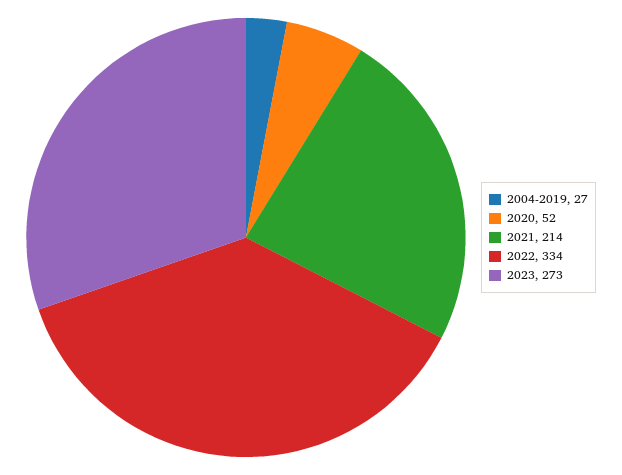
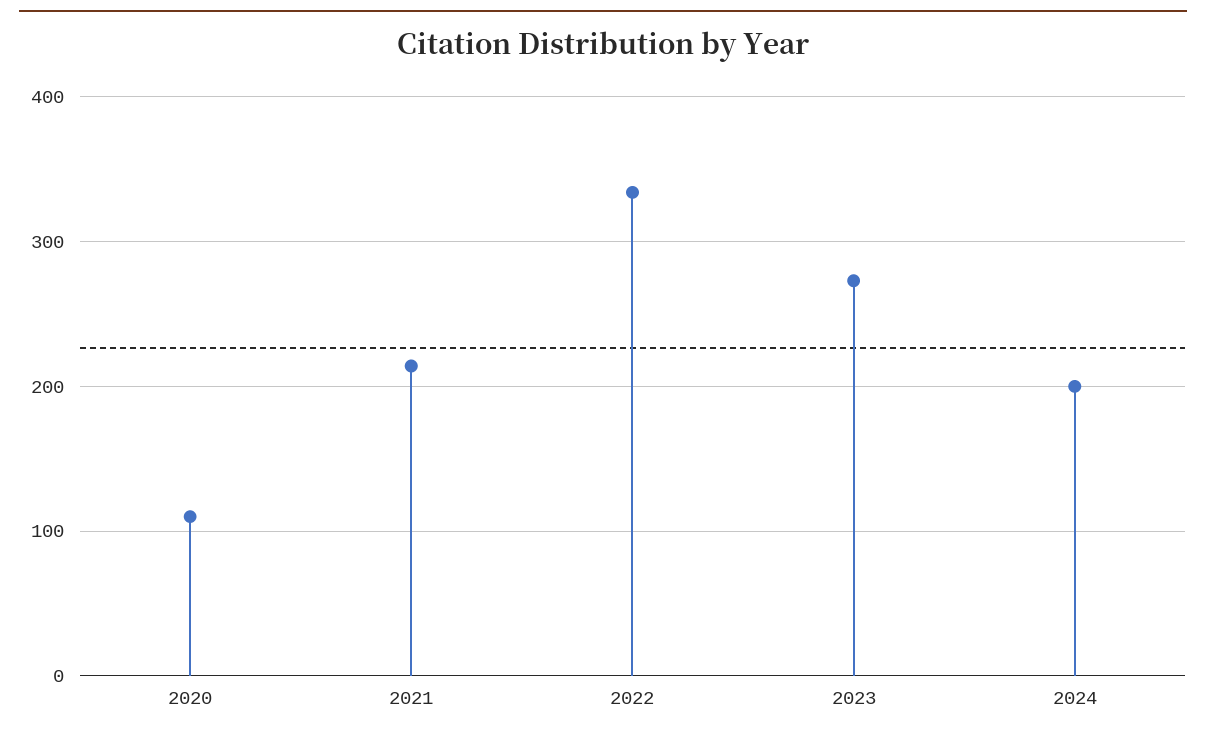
2004-2019: 27 -> none
2020: 52 -> 110
2024: none -> 200

